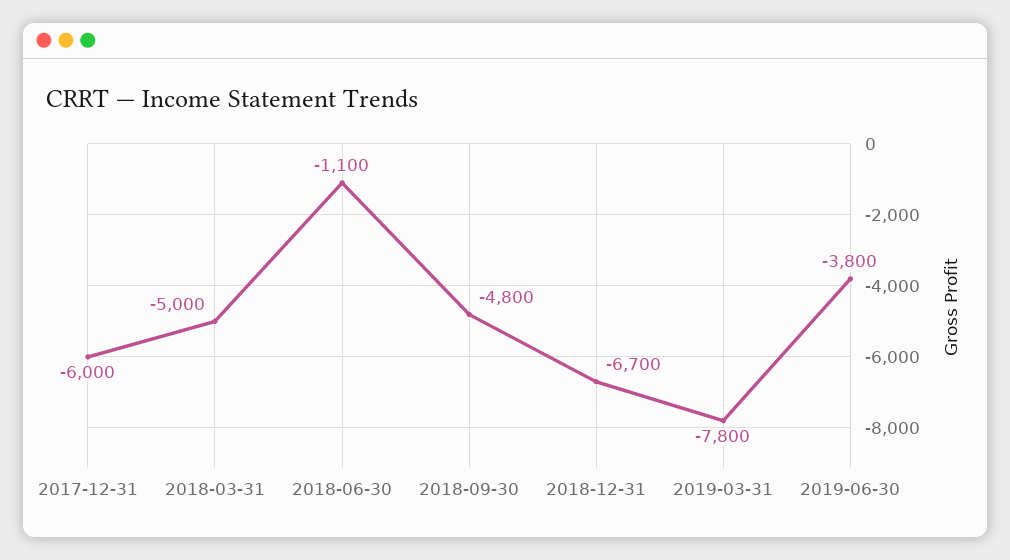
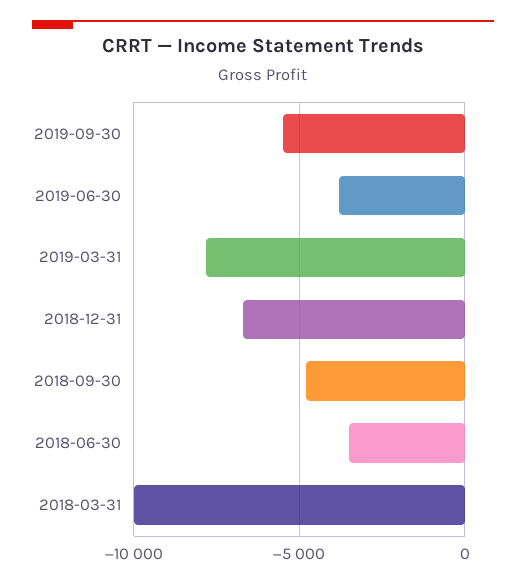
2017-12-31: -6000 -> none
2018-03-31: -5000 -> -10000
2018-06-30: -1100 -> -3500
2019-09-30: none -> -5500

